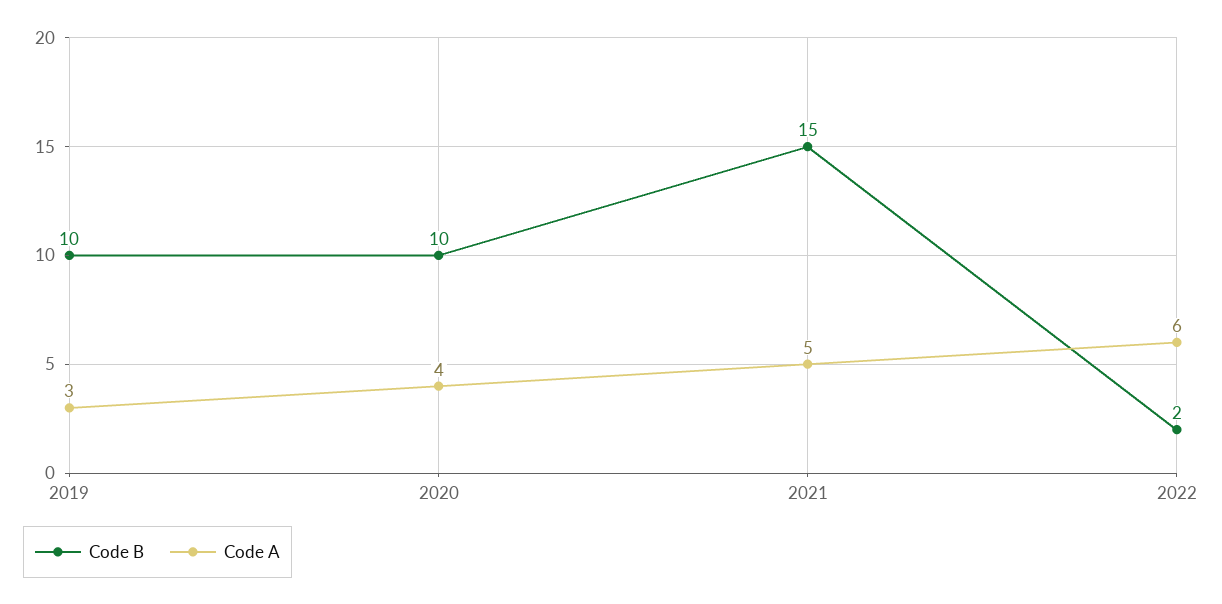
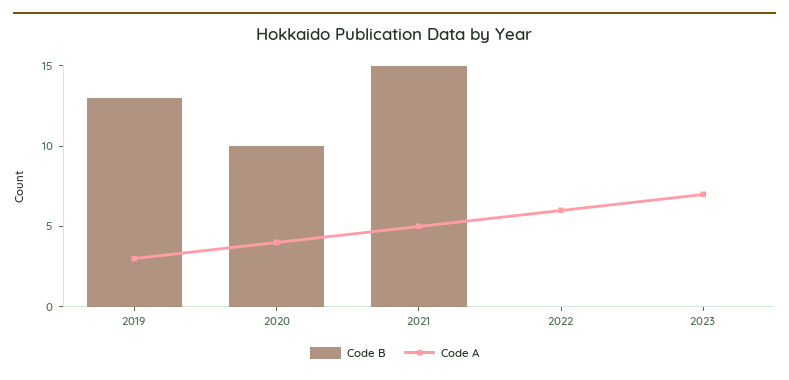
Code B, 2019: 10 -> 13
Code B, 2022: 2 -> 0
Code B, 2023: none -> 0
Code A, 2023: none -> 7

